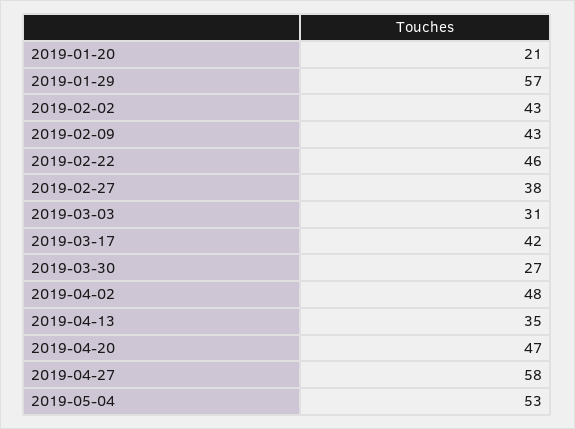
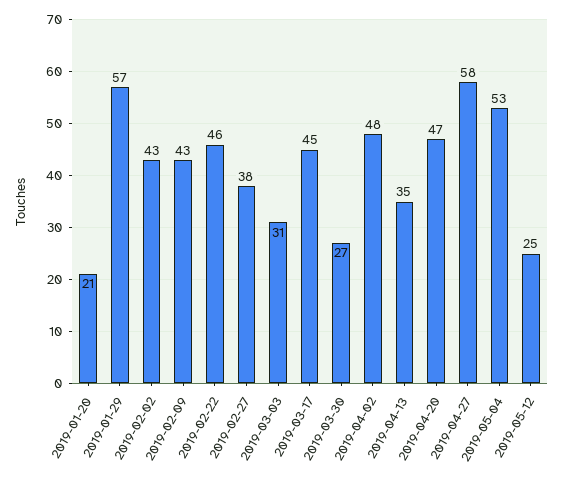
2019-03-17: 42 -> 45
2019-05-12: none -> 25

